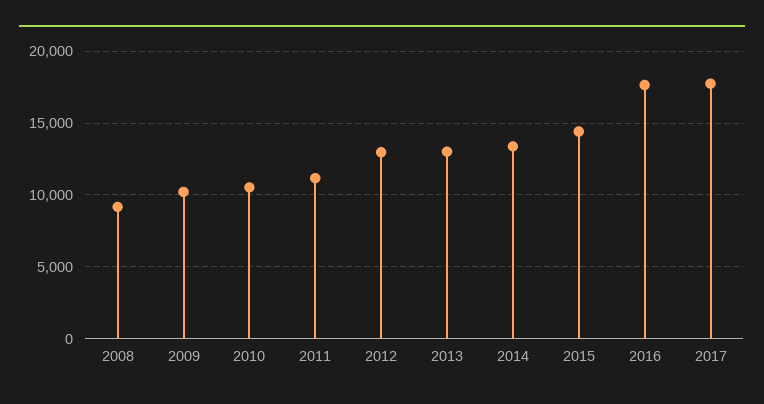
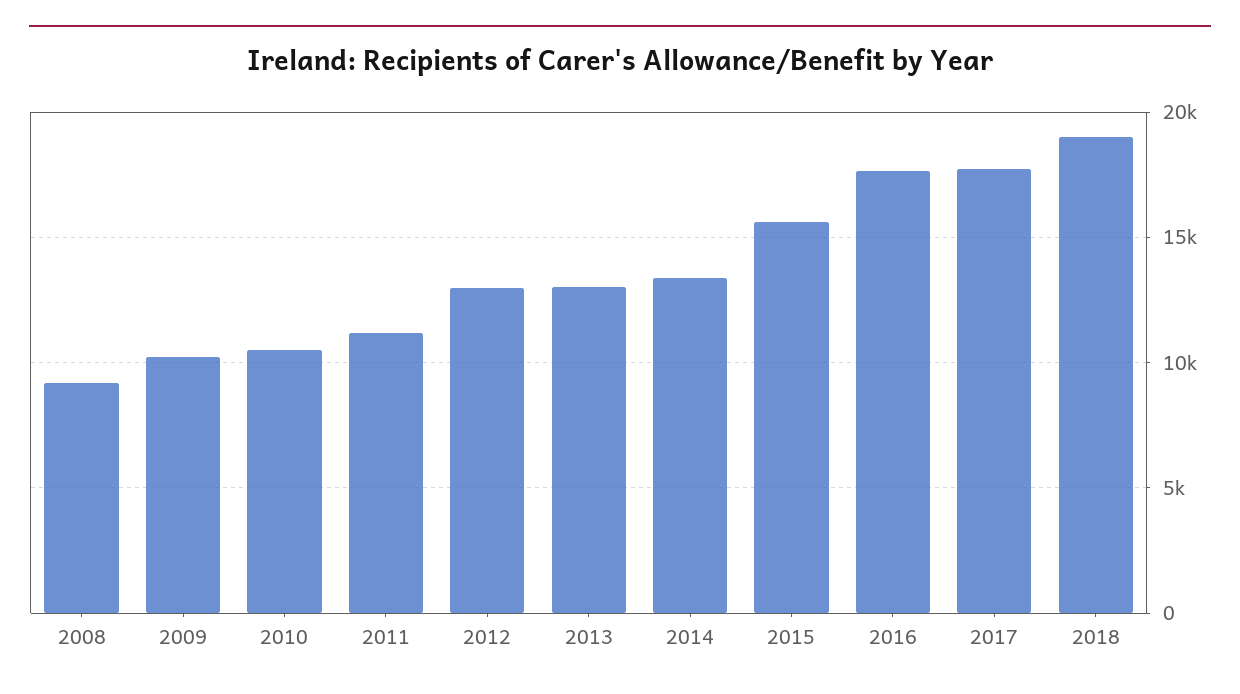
2015: 14500 -> 15500
2018: none -> 19000

